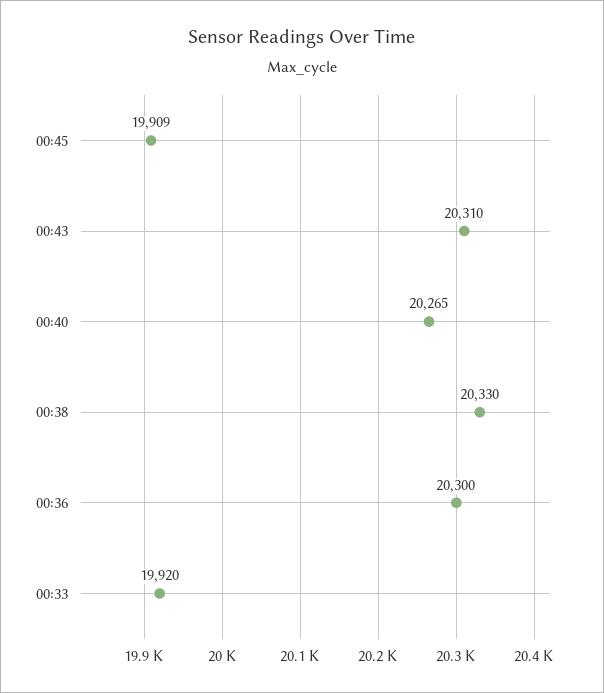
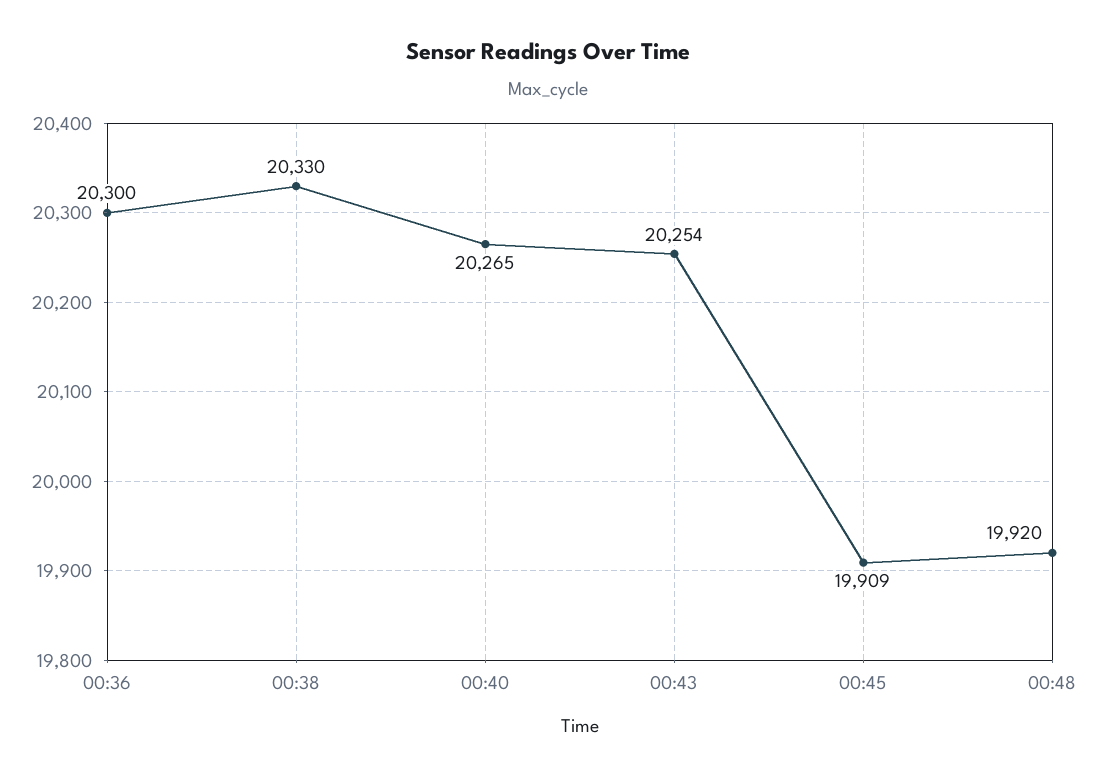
00:43: 20310 -> 20254
00:33: 19920 -> none
00:48: none -> 19920

